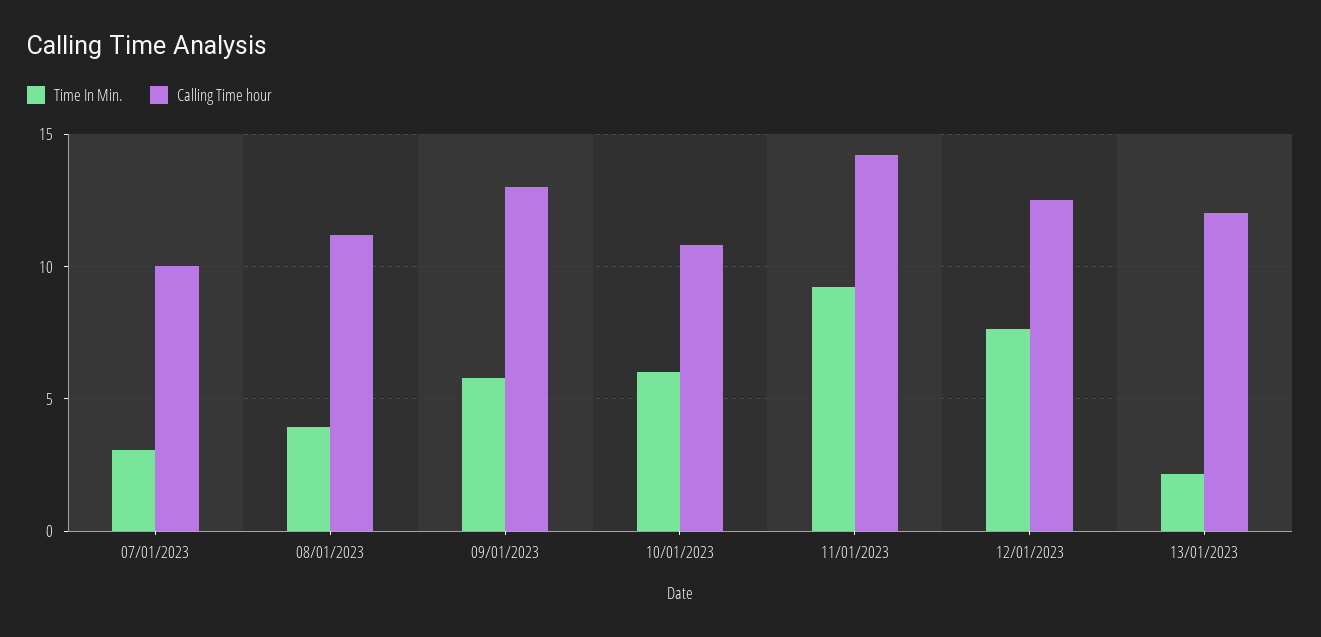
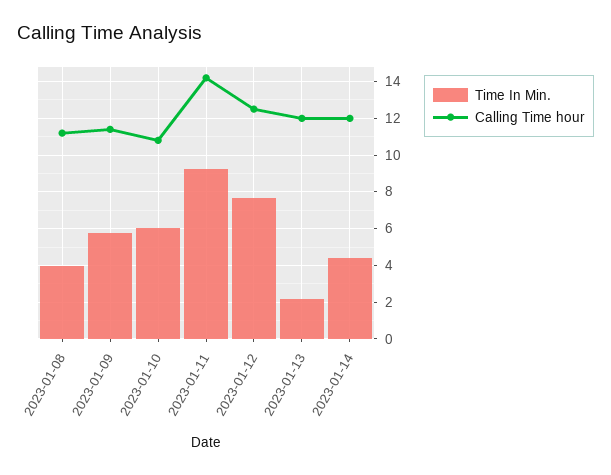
Time In Min., 07/01/2023: 3 -> none
Calling Time hour, 07/01/2023: 10 -> none
Calling Time hour, 09/01/2023: 13 -> 11.5
Time In Min., 2023-01-14: none -> 4.5
Calling Time hour, 2023-01-14: none -> 12

